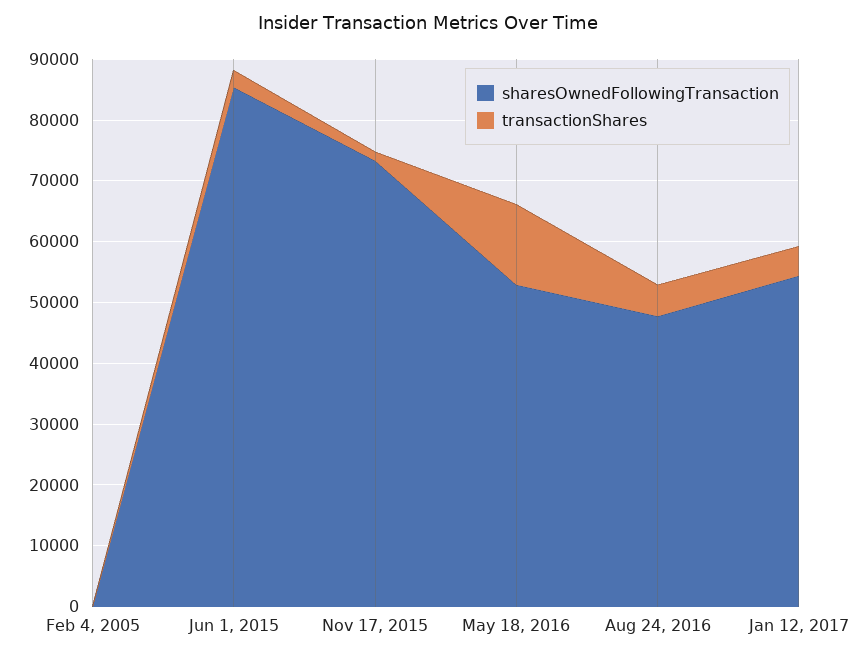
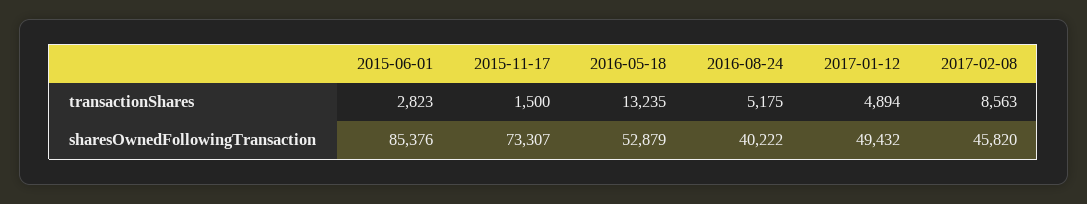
sharesOwnedFollowingTransaction, Feb 4, 2005: 0 -> none
transactionShares, Feb 4, 2005: 0 -> none
sharesOwnedFollowingTransaction, Aug 24, 2016: 48000 -> 40222
sharesOwnedFollowingTransaction, Jan 12, 2017: 54000 -> 49432
transactionShares, 2017-02-08: none -> 8563
sharesOwnedFollowingTransaction, 2017-02-08: none -> 45820

